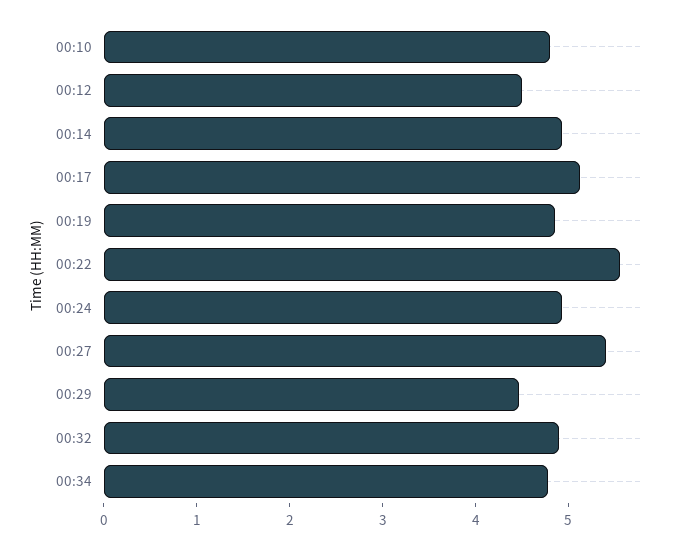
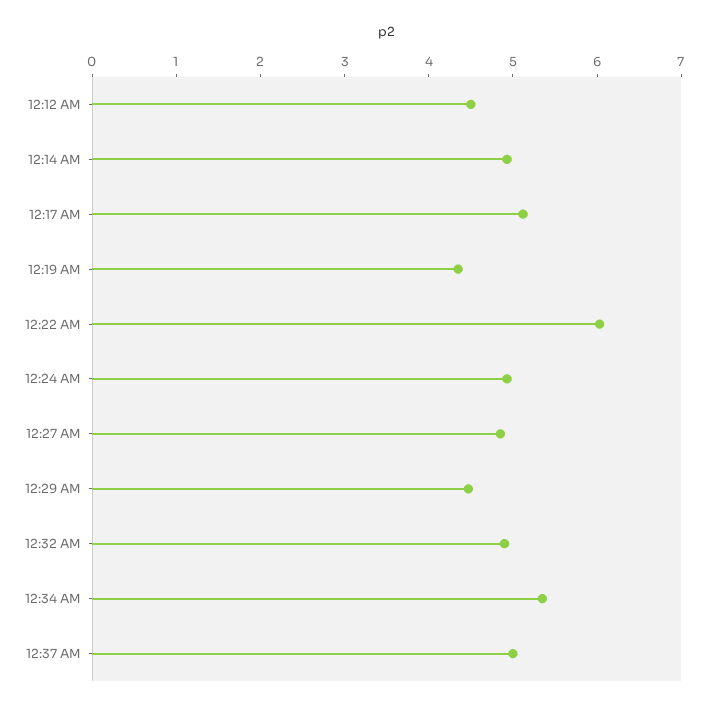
00:10: 4.8 -> none
00:19: 4.8 -> 4.4
00:22: 5.6 -> 6
00:27: 5.4 -> 4.8
00:34: 4.8 -> 5.4
12:37 AM: none -> 5

